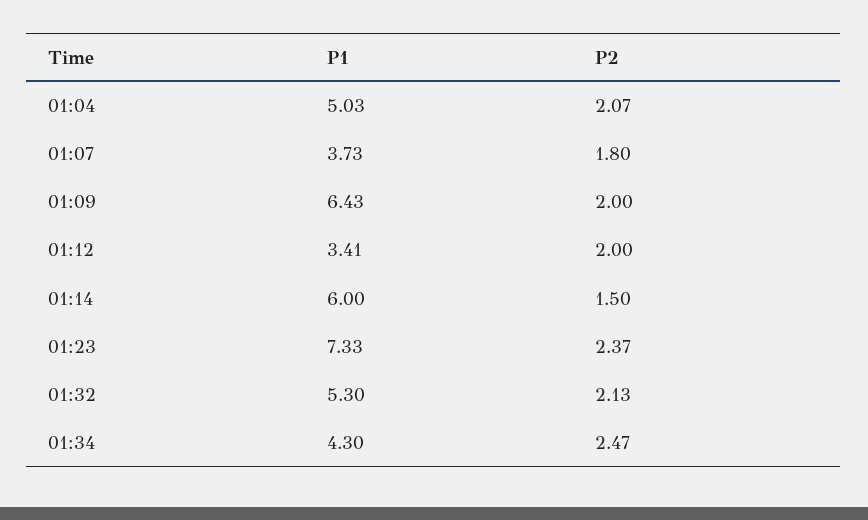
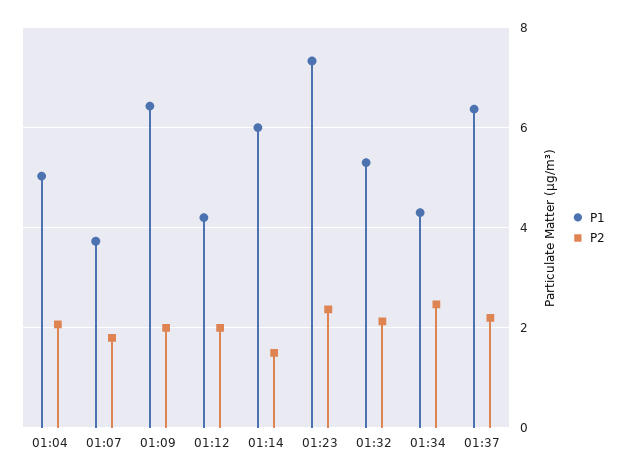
P1, 01:12: 3.41 -> 4.2
P1, 01:37: none -> 6.4
P2, 01:37: none -> 2.2

